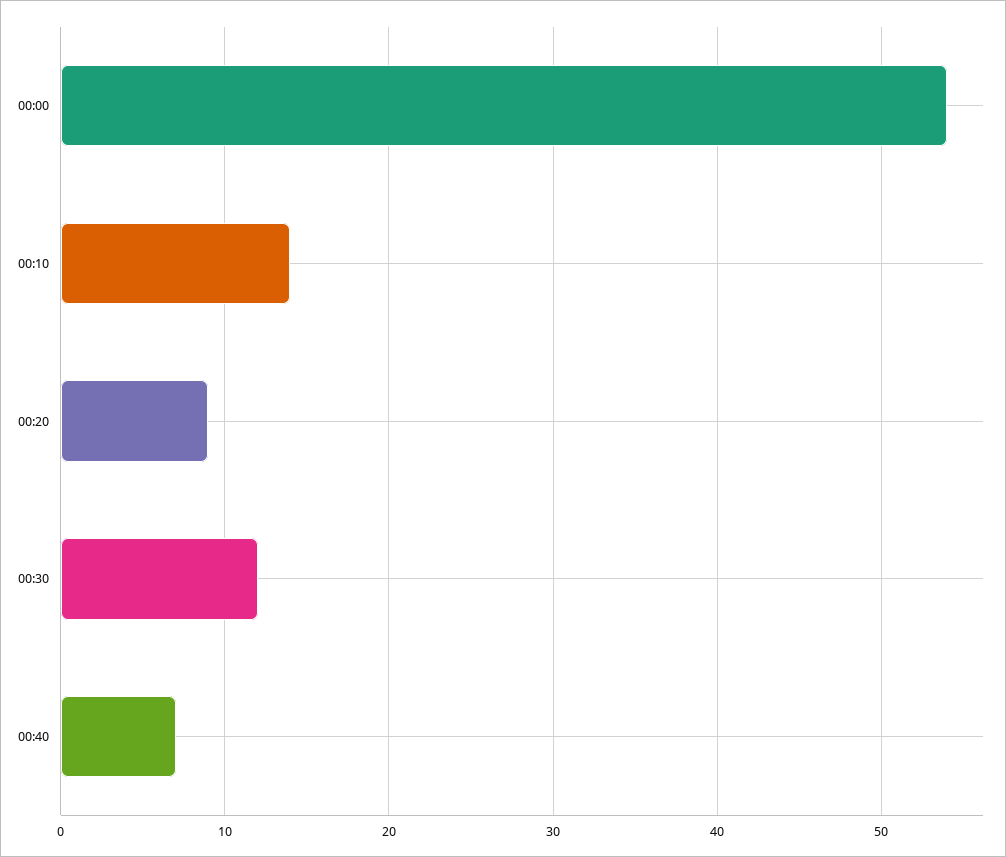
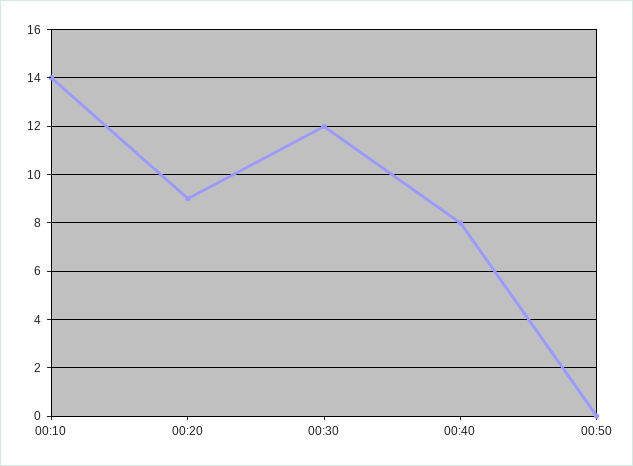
00:00: 54 -> none
00:40: 7 -> 8
00:50: none -> 0

